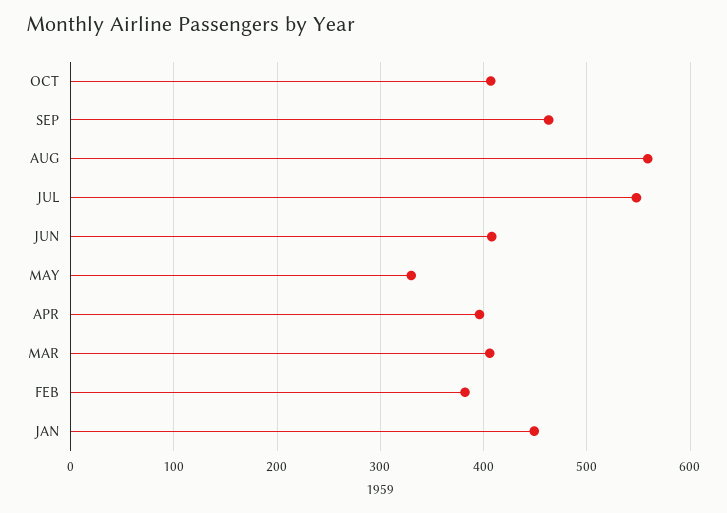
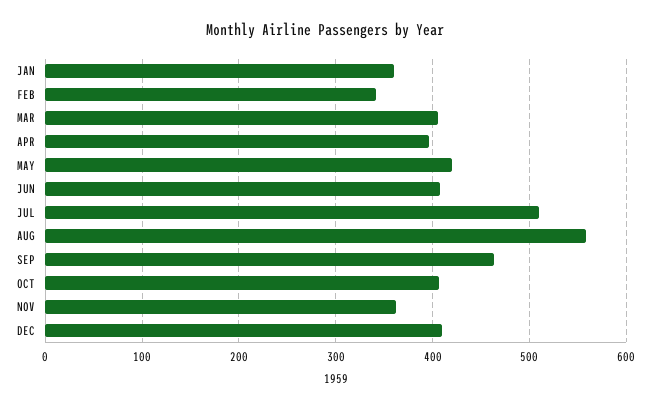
JUL: 550 -> 510
MAY: 330 -> 420
FEB: 380 -> 340
JAN: 450 -> 360
NOV: none -> 360
DEC: none -> 410

